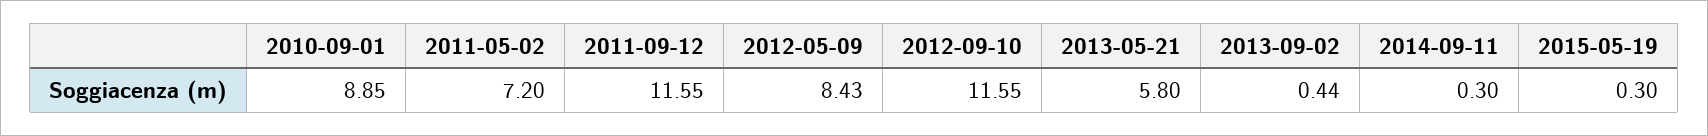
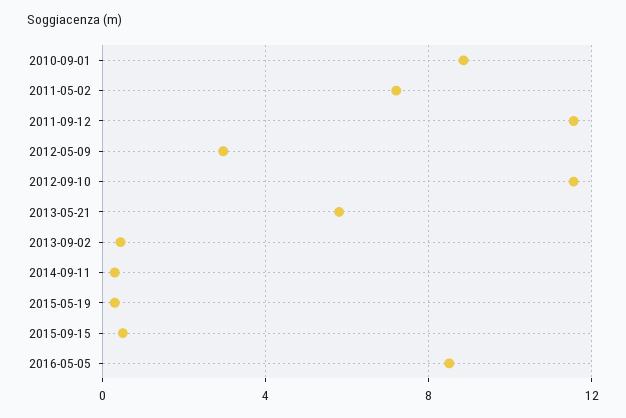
2012-05-09: 8.43 -> 3
2015-09-15: none -> 0.5
2016-05-05: none -> 8.5

